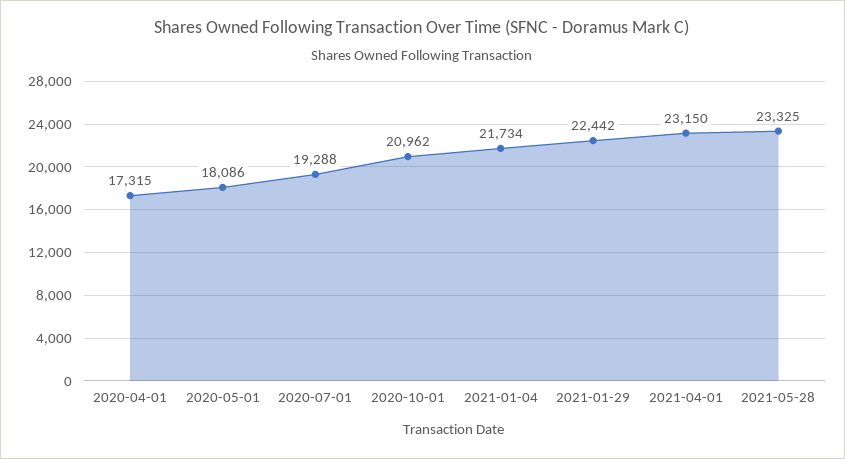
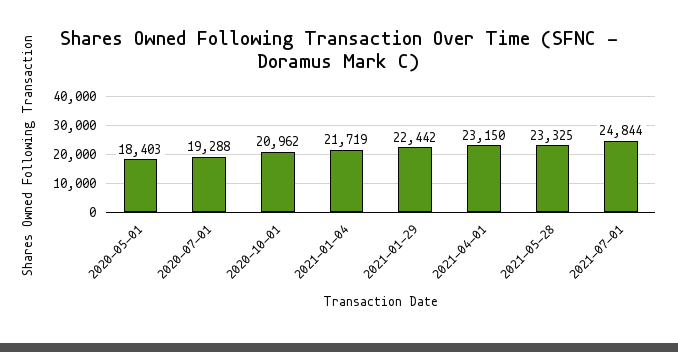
2020-04-01: 17315 -> none
2020-05-01: 18086 -> 18403
2021-01-04: 21734 -> 21719
2021-07-01: none -> 24844

